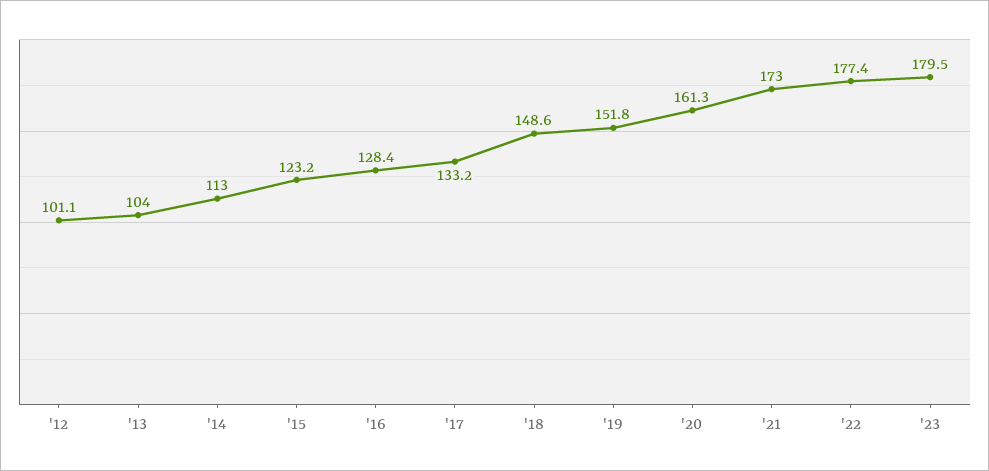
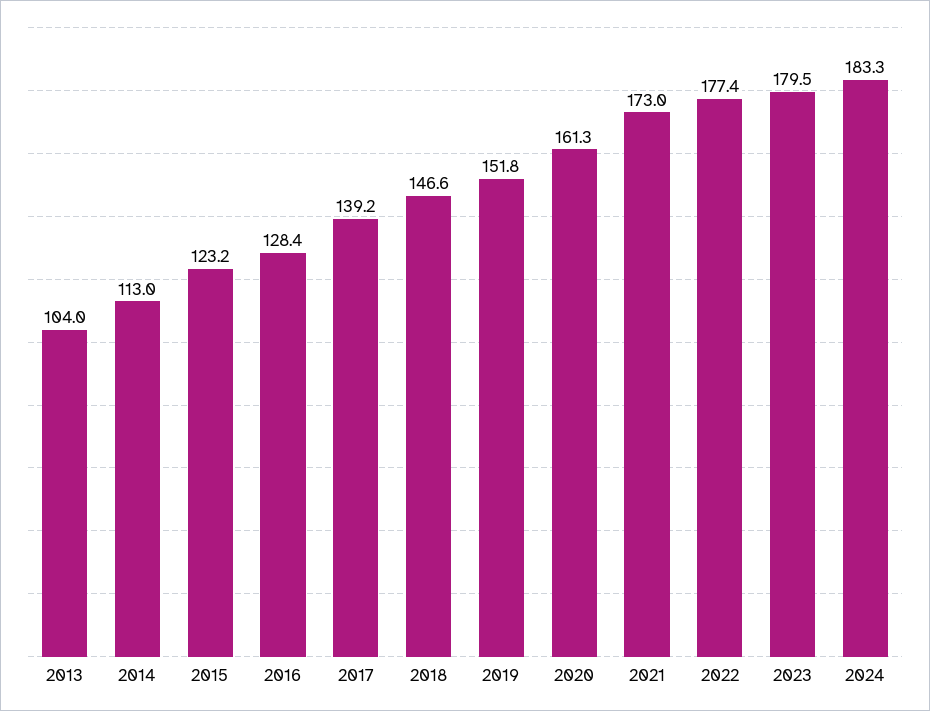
'12: 101.1 -> none
'17: 133.2 -> 139.2
'18: 148.6 -> 146.6
2024: none -> 183.3

